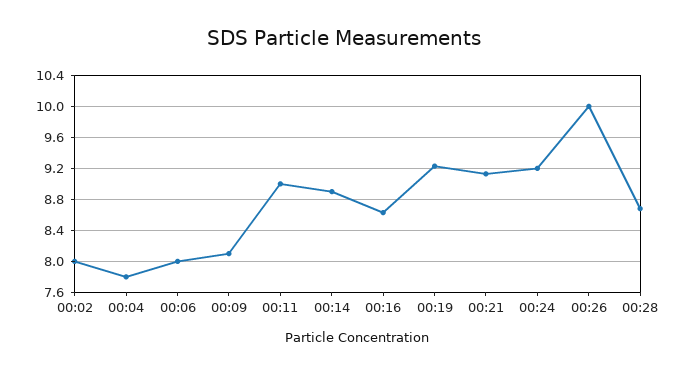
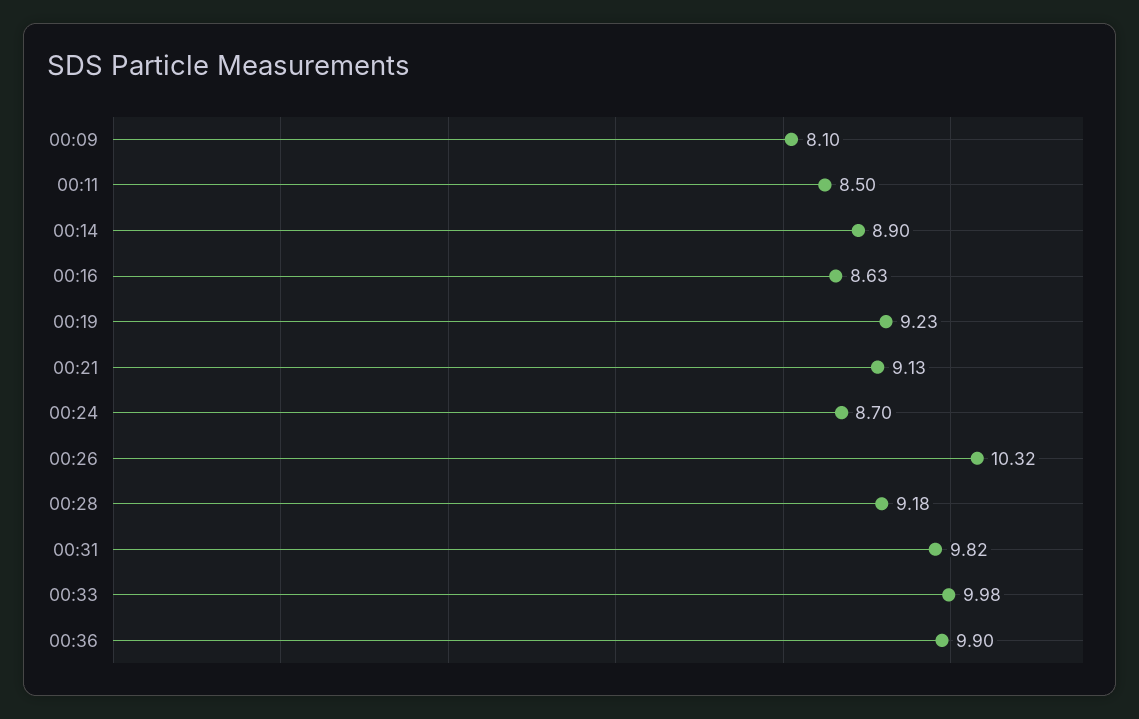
00:02: 8 -> none
00:04: 7.8 -> none
00:06: 8 -> none
00:11: 9 -> 8.5
00:24: 9.2 -> 8.7
00:26: 10 -> 10.32
00:28: 8.7 -> 9.18
00:31: none -> 9.82
00:33: none -> 9.98
00:36: none -> 9.9

